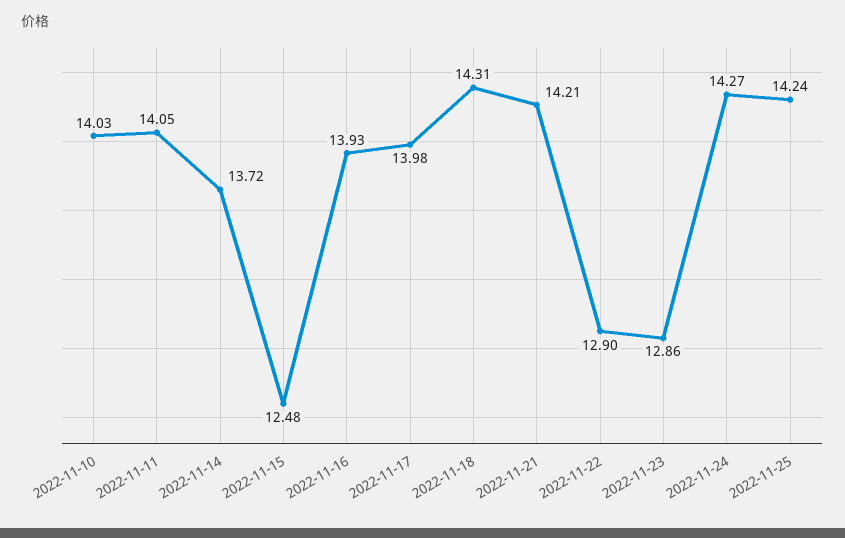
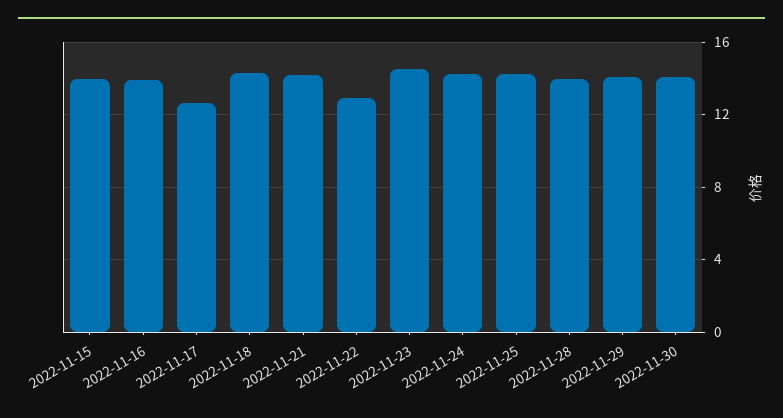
2022-11-10: 14.03 -> none
2022-11-11: 14.05 -> none
2022-11-14: 13.72 -> none
2022-11-15: 12.48 -> 14
2022-11-17: 13.98 -> 12.5
2022-11-23: 12.86 -> 14.5
2022-11-28: none -> 14
2022-11-29: none -> 14
2022-11-30: none -> 14

